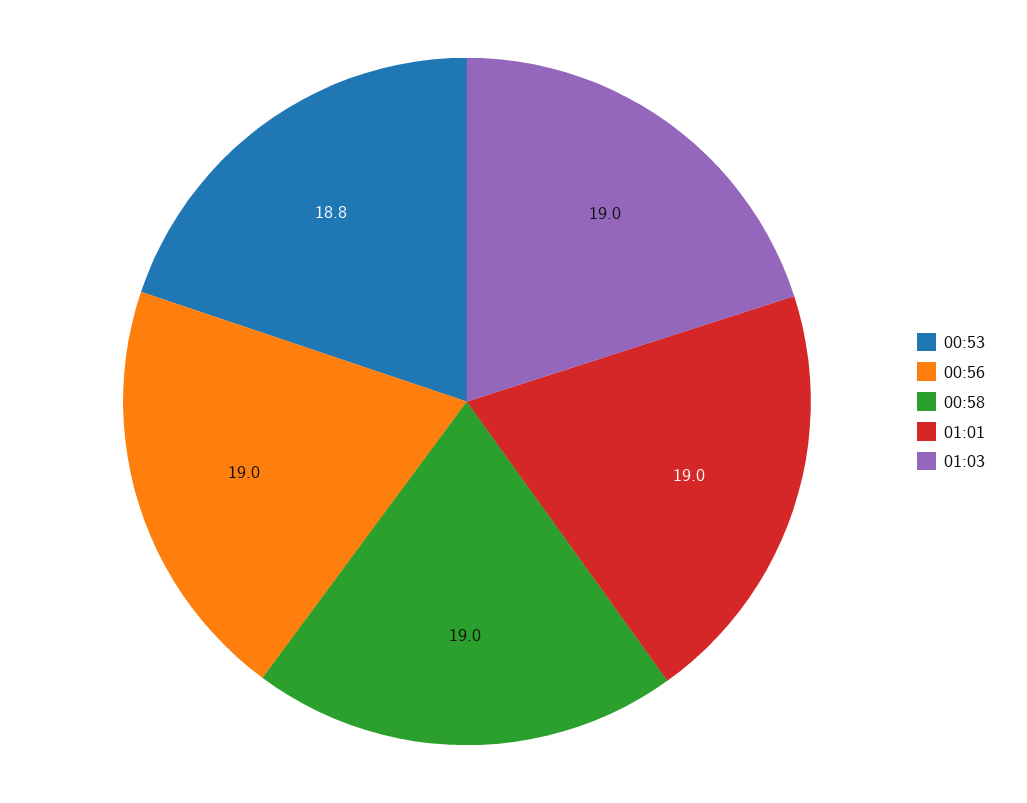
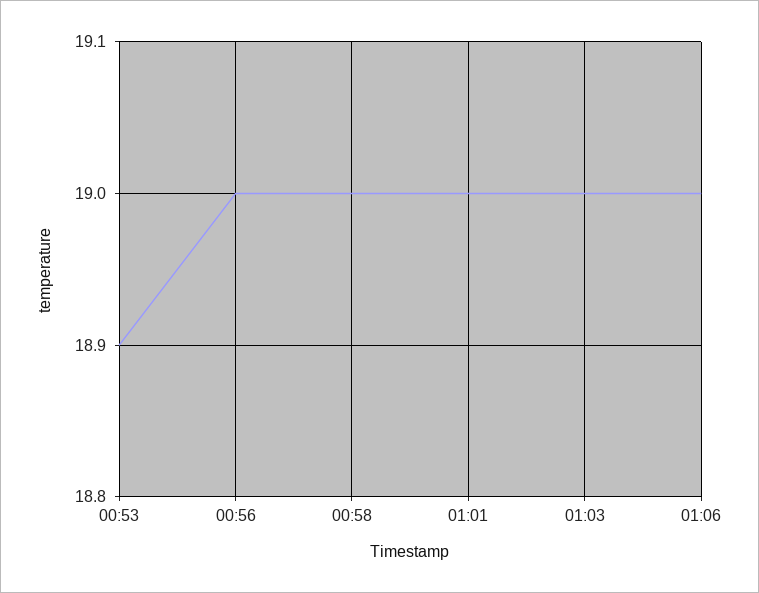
00:53: 18.8 -> 18.9
01:06: none -> 19

